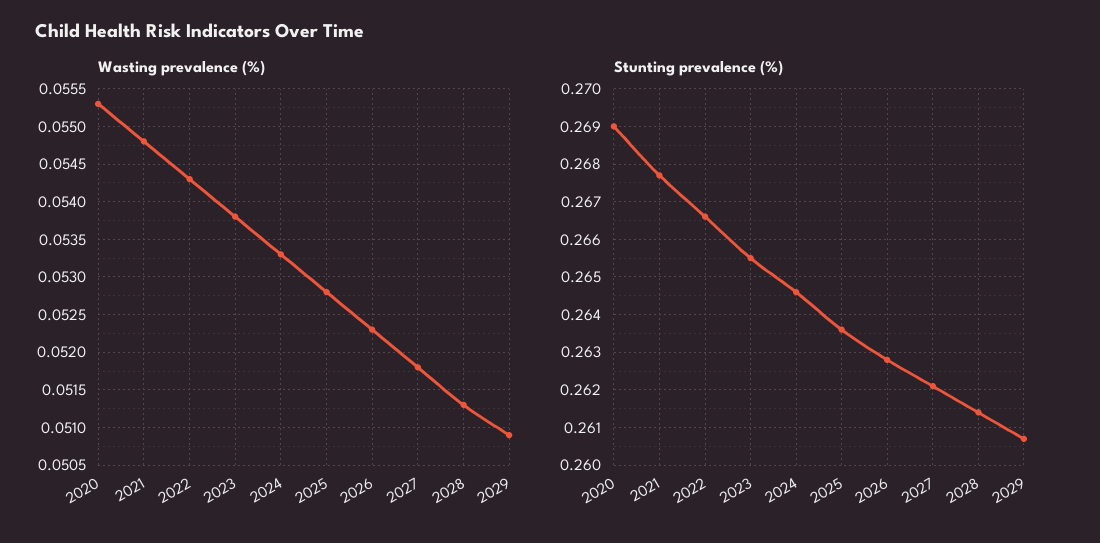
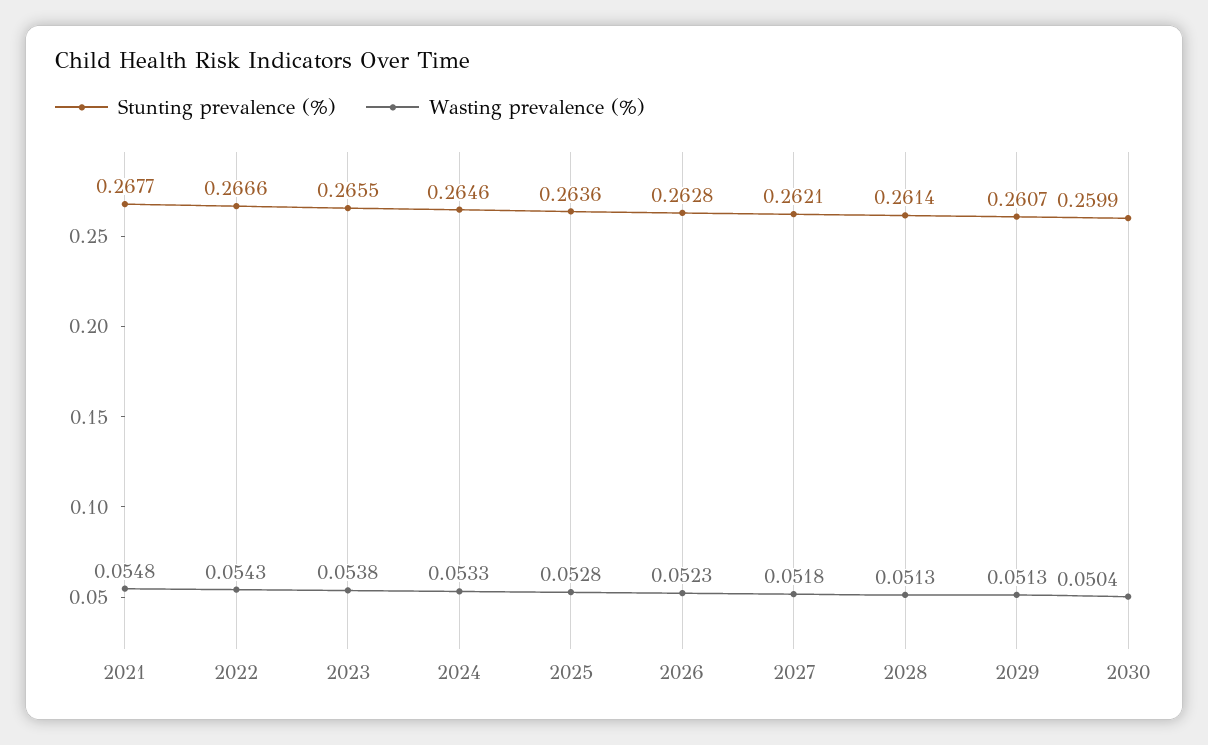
Wasting prevalence (%), 2020: 0.0553 -> none
Wasting prevalence (%), 2029: 0.0509 -> 0.0513
Stunting prevalence (%), 2020: 0.269 -> none
Stunting prevalence (%), 2030: none -> 0.2599
Wasting prevalence (%), 2030: none -> 0.0504

